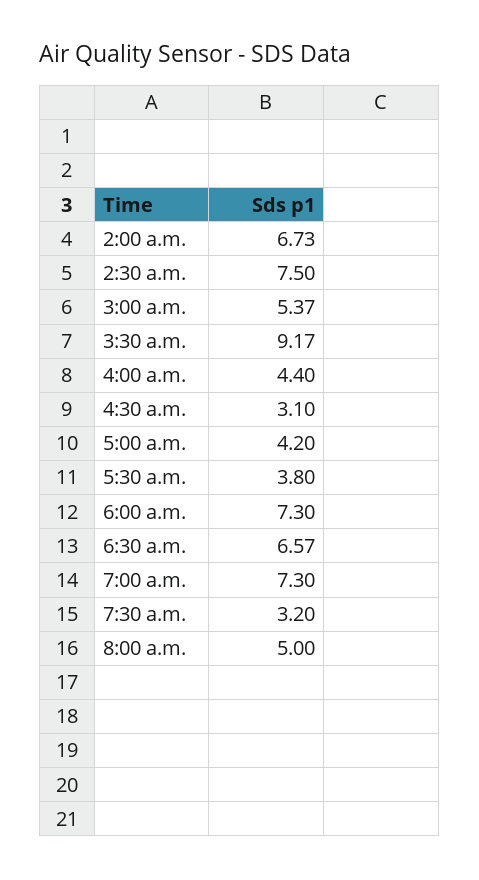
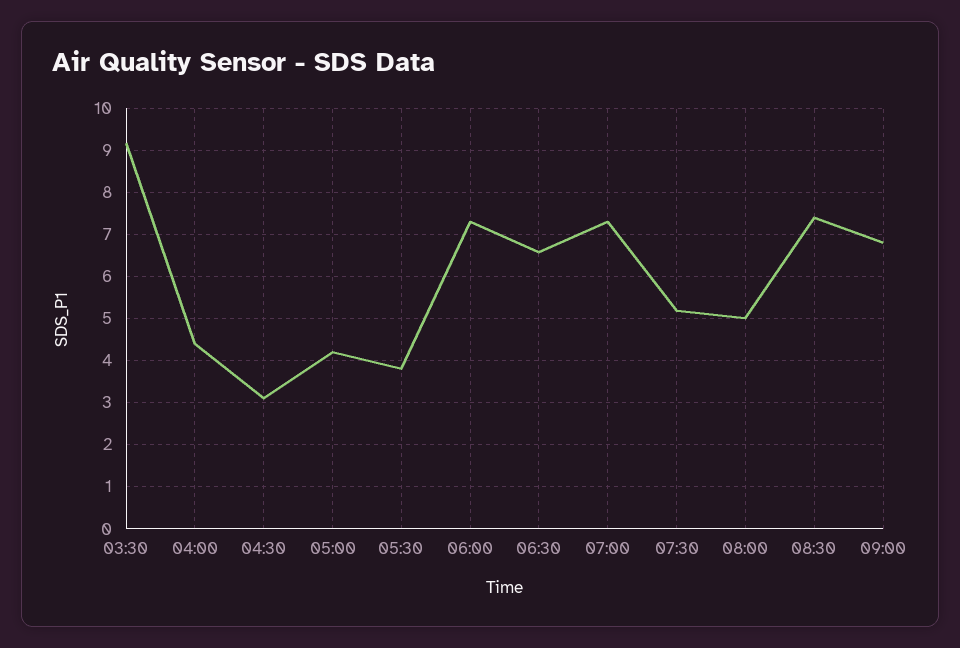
2:00 a.m.: 6.73 -> none
2:30 a.m.: 7.5 -> none
3:00 a.m.: 5.37 -> none
7:30 a.m.: 3.2 -> 5.2
08:30: none -> 7.4
09:00: none -> 6.8

